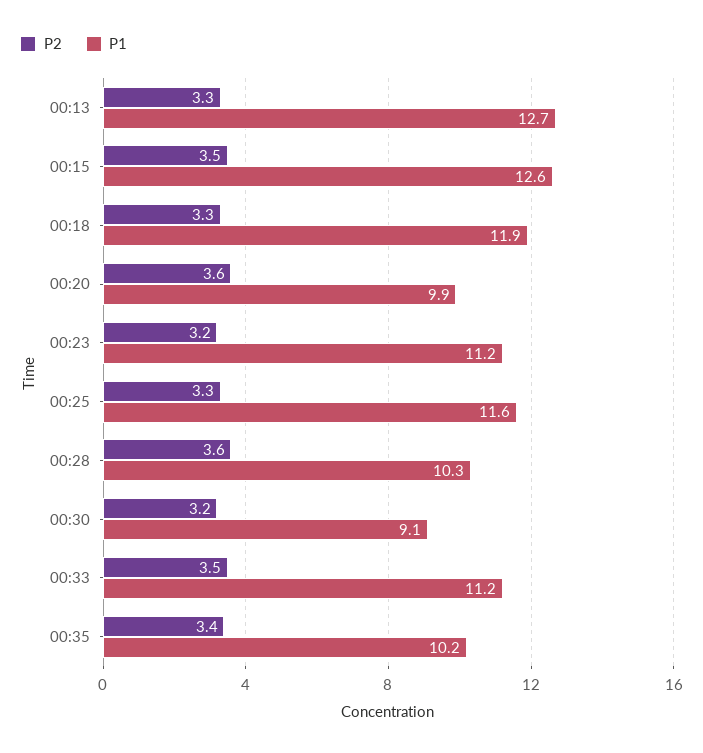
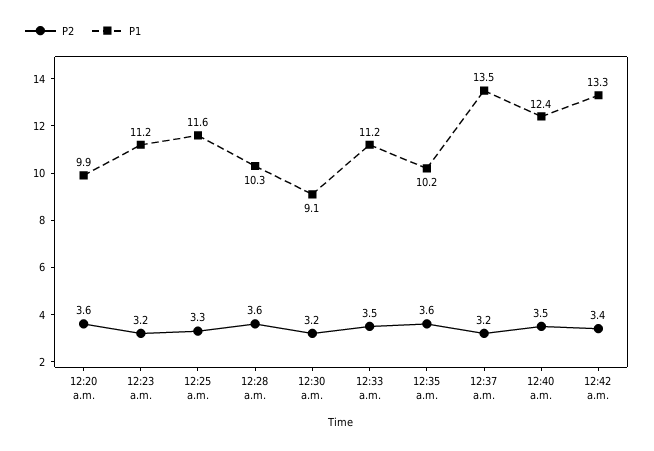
P2, 00:13: 3.3 -> none
P1, 00:13: 12.7 -> none
P2, 00:15: 3.5 -> none
P1, 00:15: 12.6 -> none
P2, 00:18: 3.3 -> none
P1, 00:18: 11.9 -> none
P2, 00:35: 3.4 -> 3.6
P2, 12:37 a.m.: none -> 3.2
P1, 12:37 a.m.: none -> 13.5
P2, 12:40 a.m.: none -> 3.5
P1, 12:40 a.m.: none -> 12.4
P2, 12:42 a.m.: none -> 3.4
P1, 12:42 a.m.: none -> 13.3

